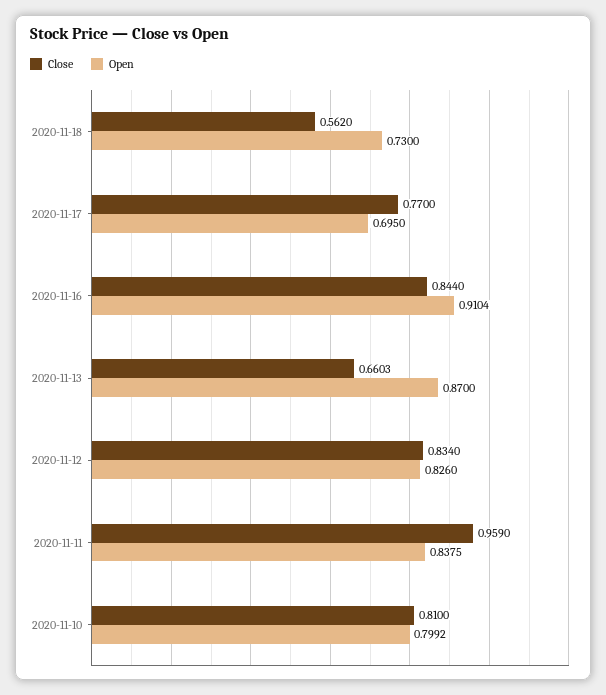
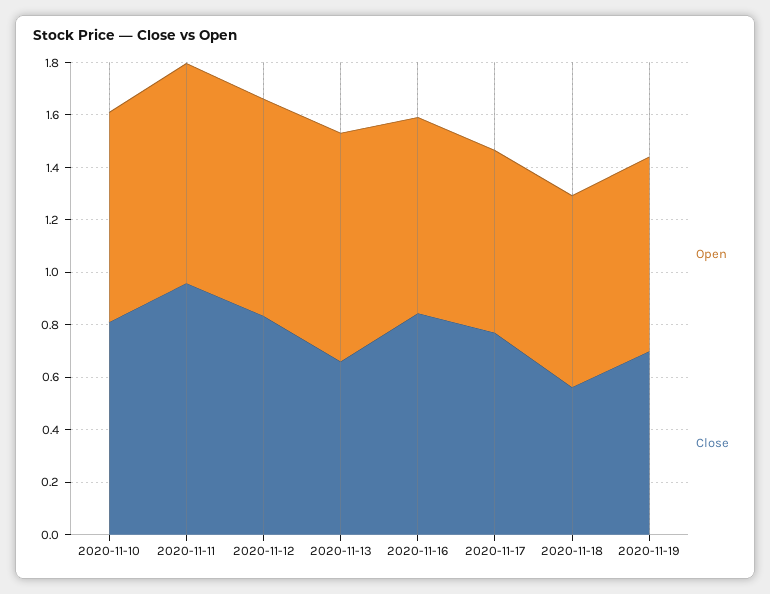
Open, 2020-11-16: 0.9104 -> 0.75
Open, 2020-11-19: none -> 0.75
Close, 2020-11-19: none -> 0.7

